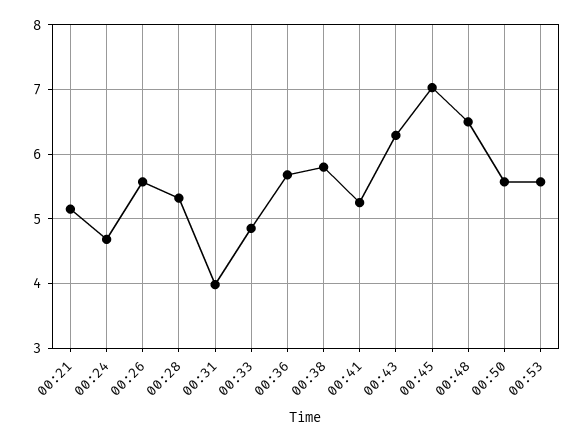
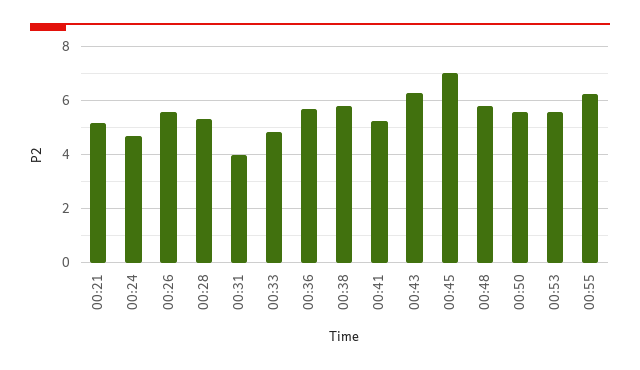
00:48: 6.5 -> 5.75
00:55: none -> 6.25

